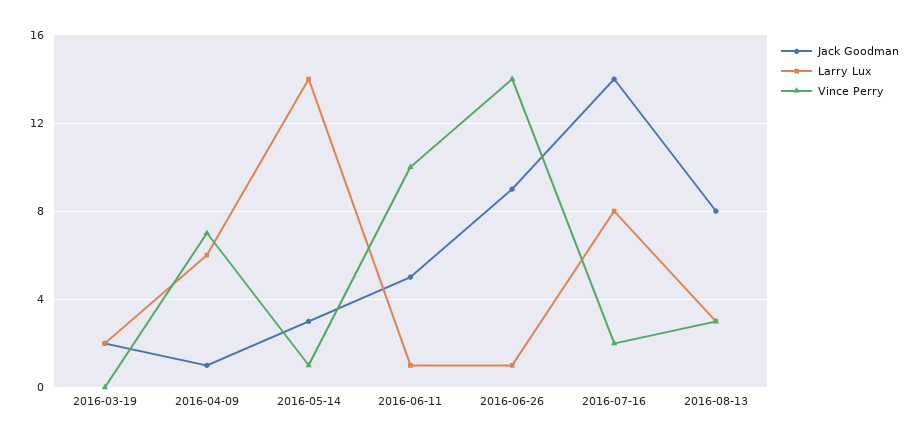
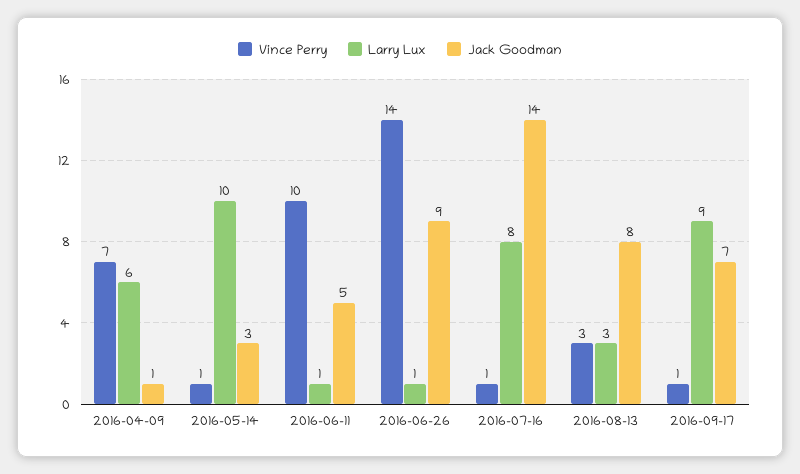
Jack Goodman, 2016-03-19: 2 -> none
Larry Lux, 2016-03-19: 2 -> none
Vince Perry, 2016-03-19: 0 -> none
Larry Lux, 2016-05-14: 14 -> 10
Vince Perry, 2016-07-16: 2 -> 1
Vince Perry, 2016-09-17: none -> 1
Larry Lux, 2016-09-17: none -> 9
Jack Goodman, 2016-09-17: none -> 7

